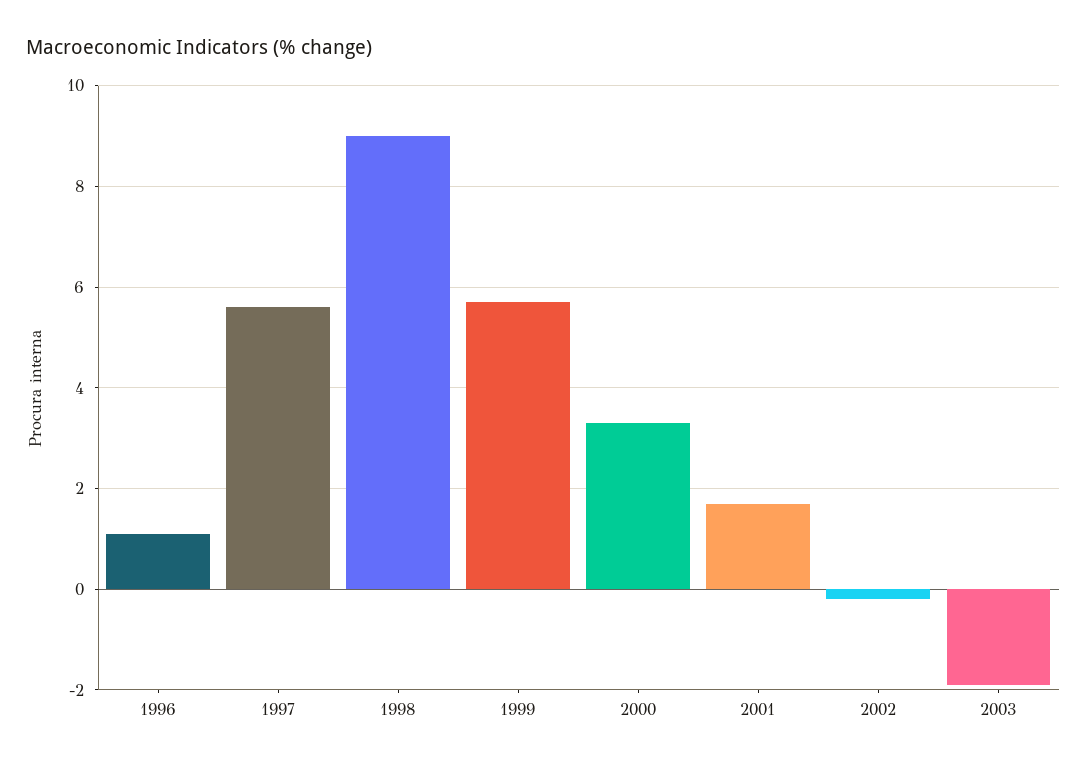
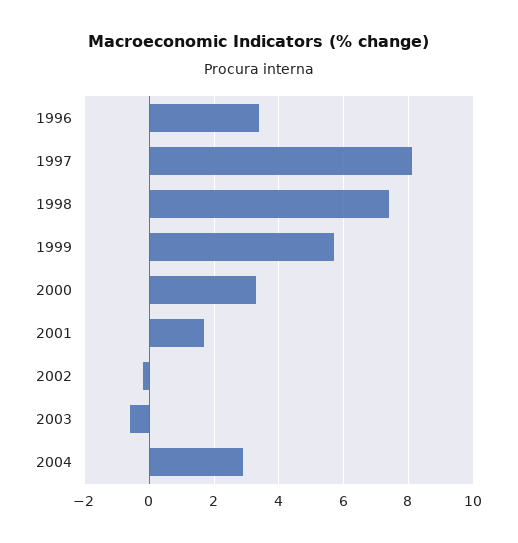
1996: 1 -> 3.5
1997: 5.5 -> 8
1998: 9 -> 7.5
2003: -2 -> -0.5
2004: none -> 3

